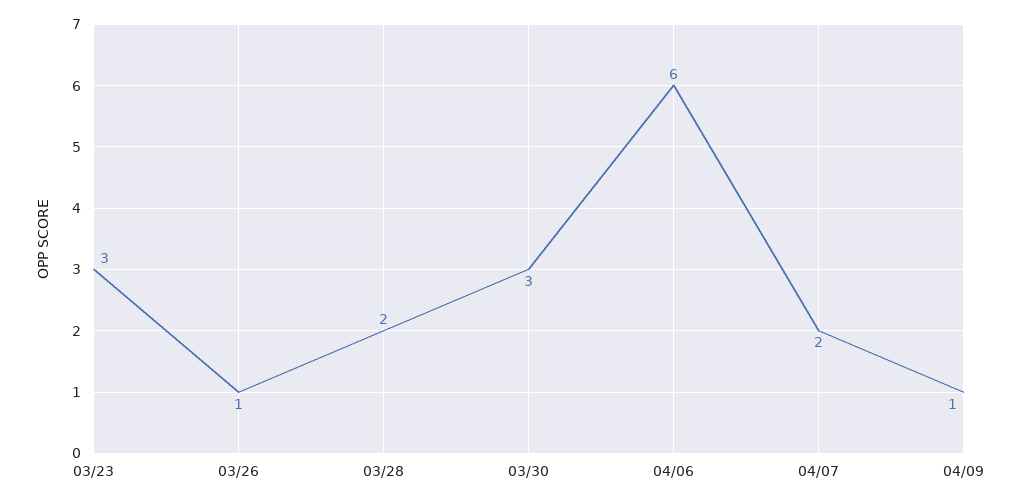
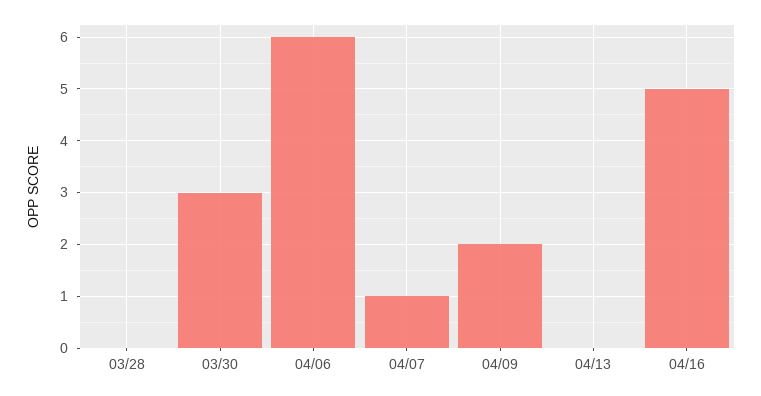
03/23: 3 -> none
03/26: 1 -> none
03/28: 2 -> 0
04/07: 2 -> 1
04/09: 1 -> 2
04/13: none -> 0
04/16: none -> 5

